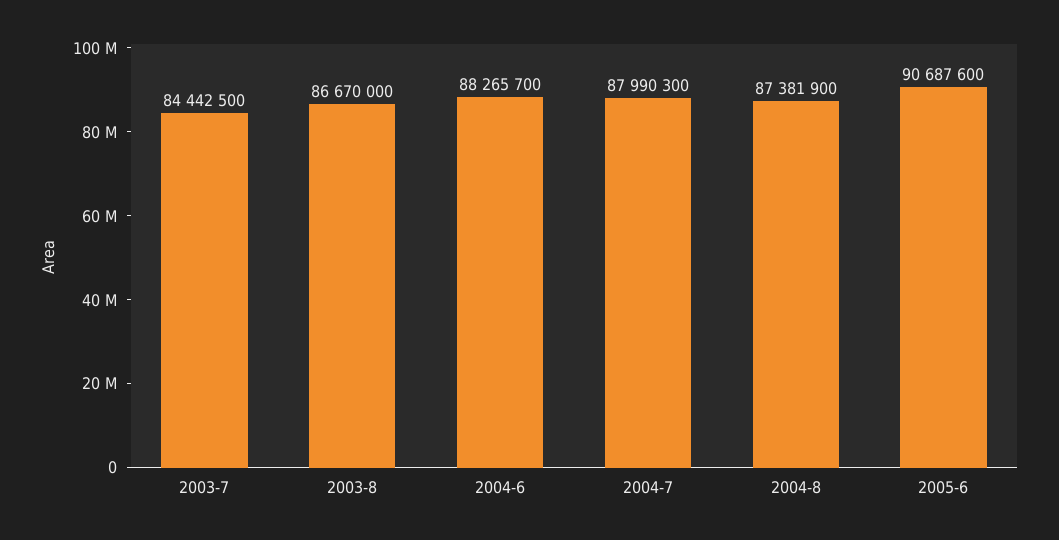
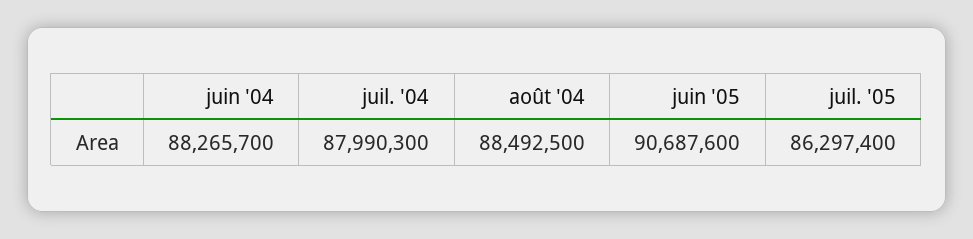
2003-7: 84442500 -> none
2003-8: 86670000 -> none
2004-8: 87381900 -> 88492500
juil. '05: none -> 86297400

